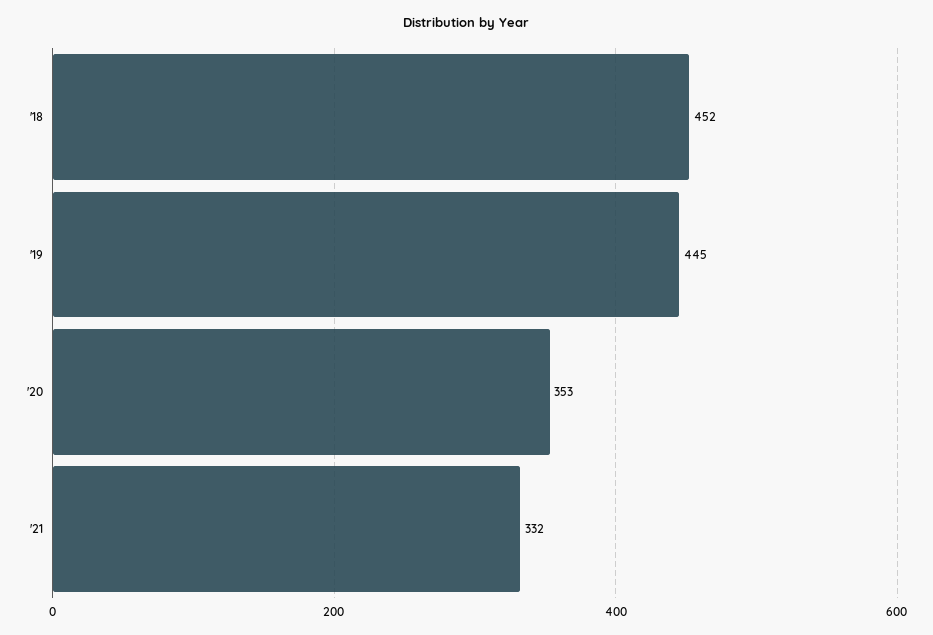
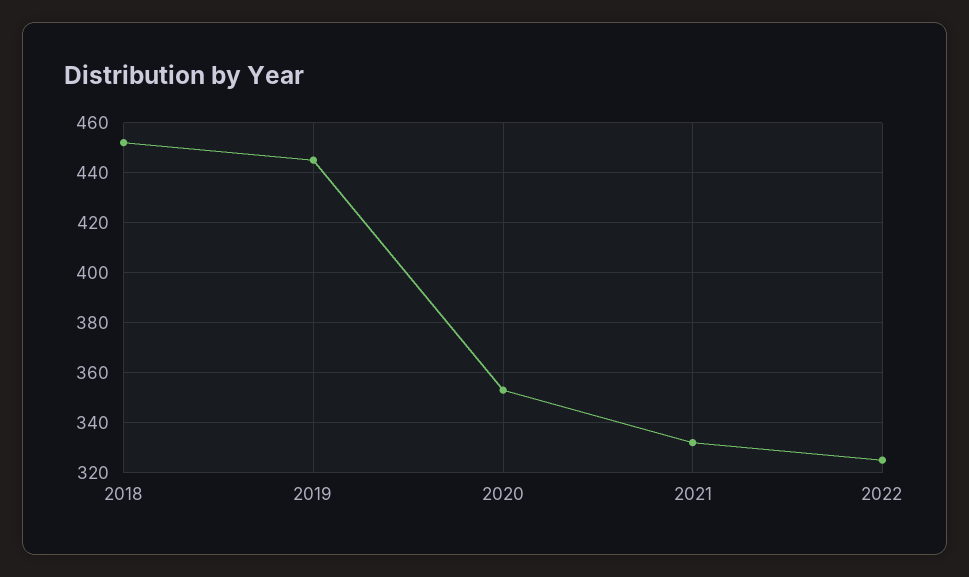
2022: none -> 325

